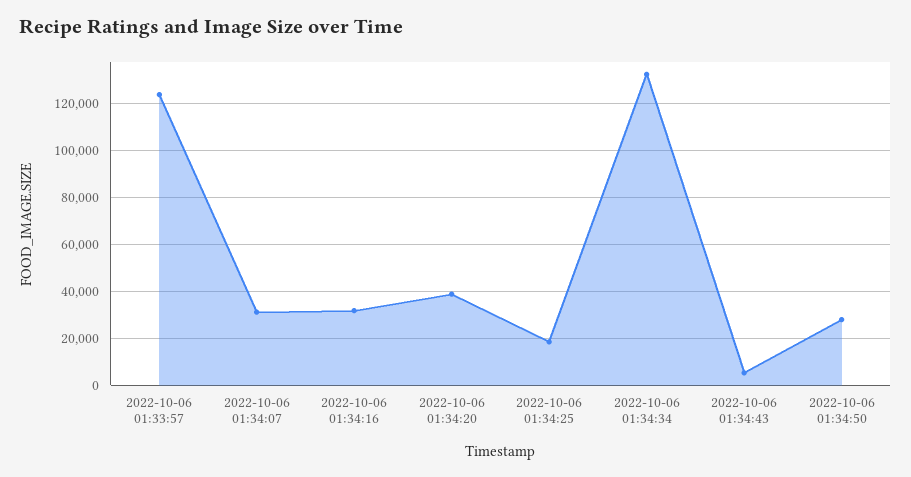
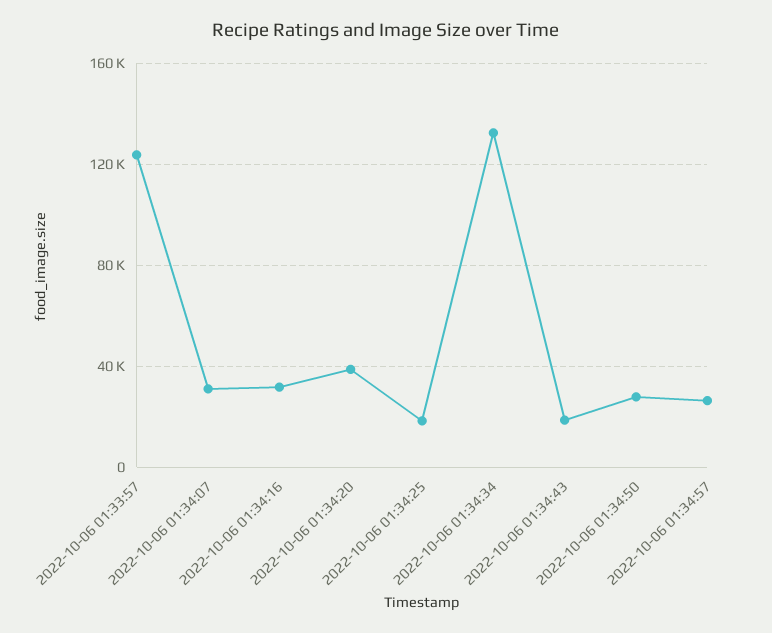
2022-10-06 01:34:43: 5000 -> 20000
2022-10-06 01:34:57: none -> 25000

